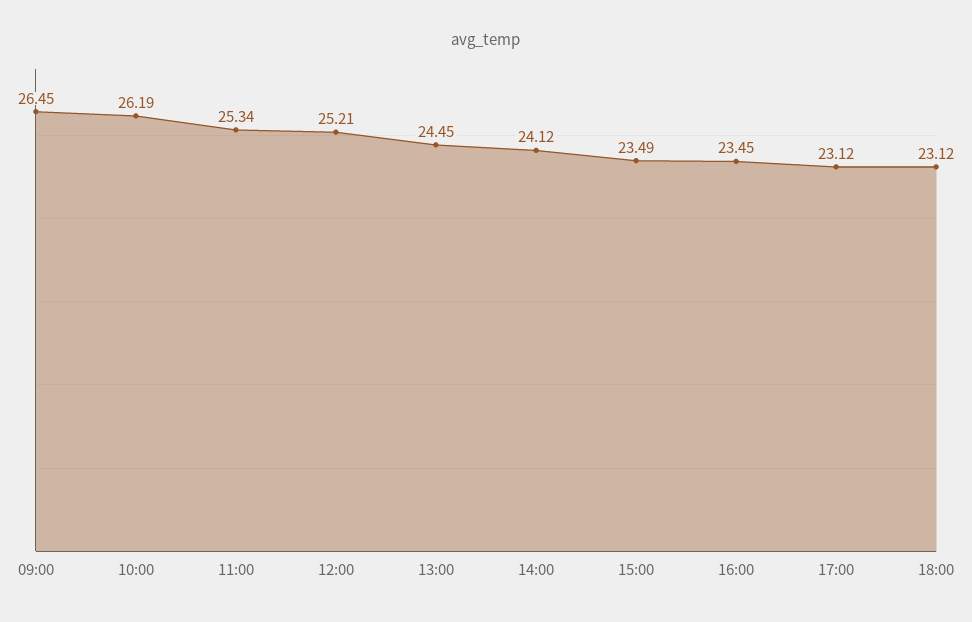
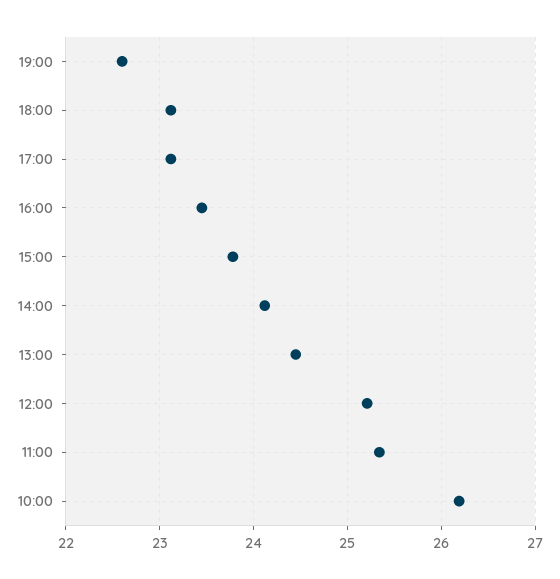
09:00: 26.45 -> none
15:00: 23.49 -> 23.8
19:00: none -> 22.6

